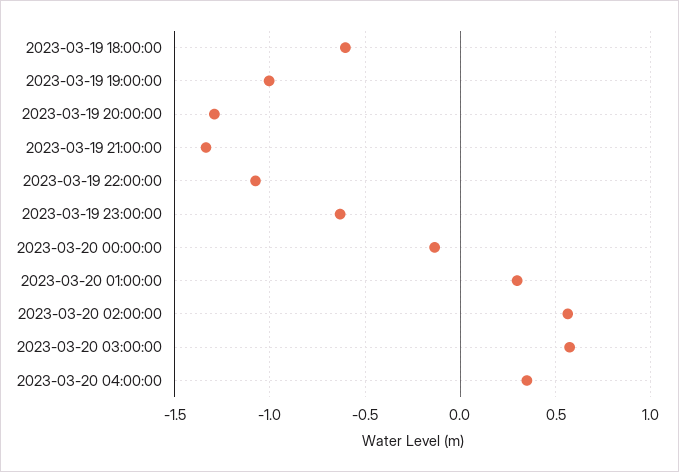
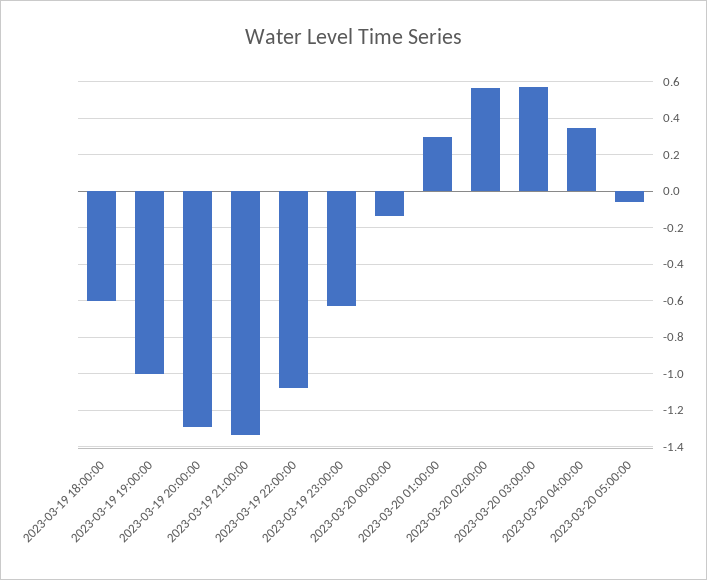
2023-03-20 05:00:00: none -> -0.05

